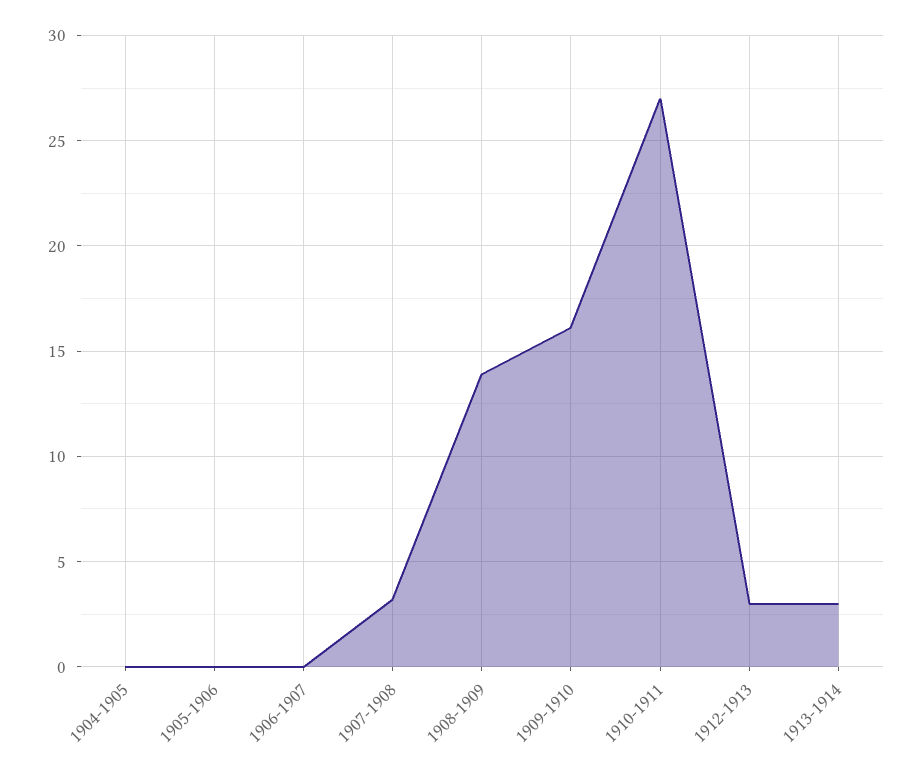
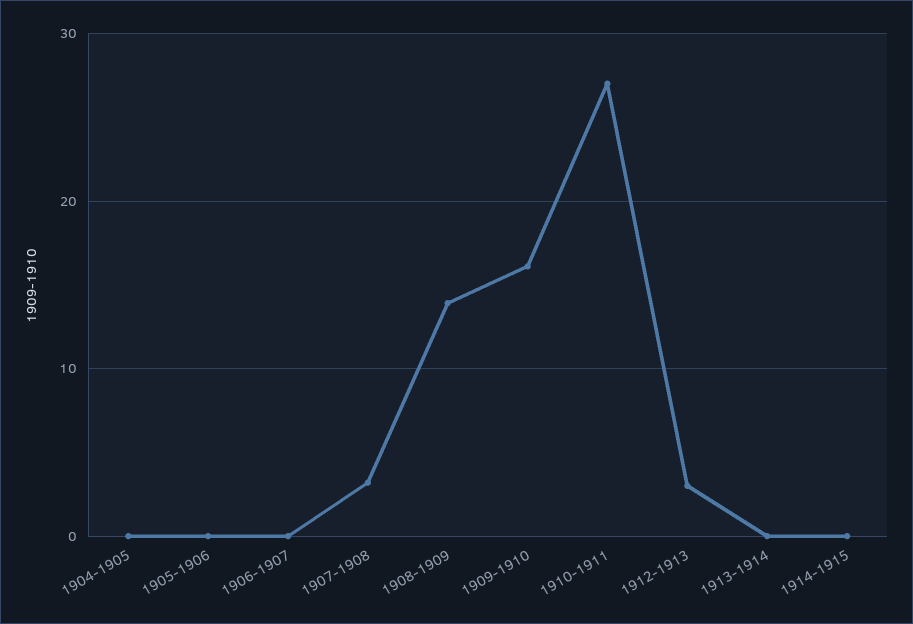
1913-1914: 3 -> 0
1914-1915: none -> 0

